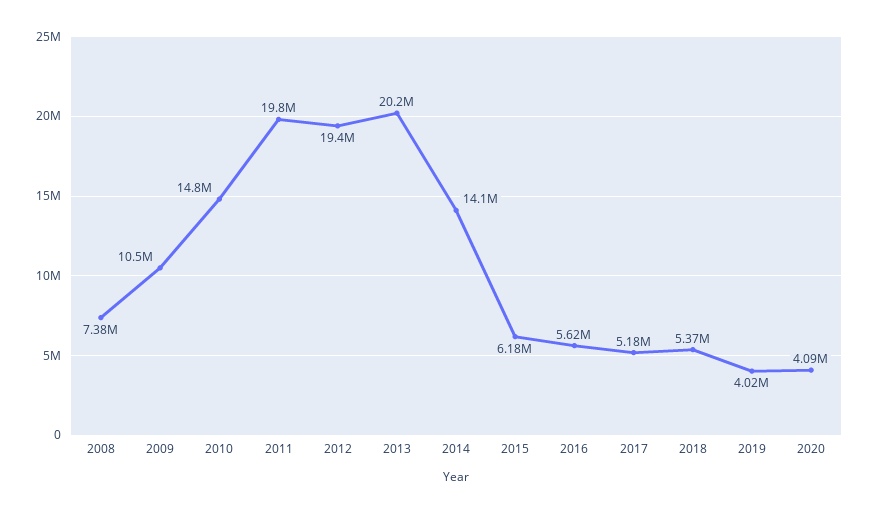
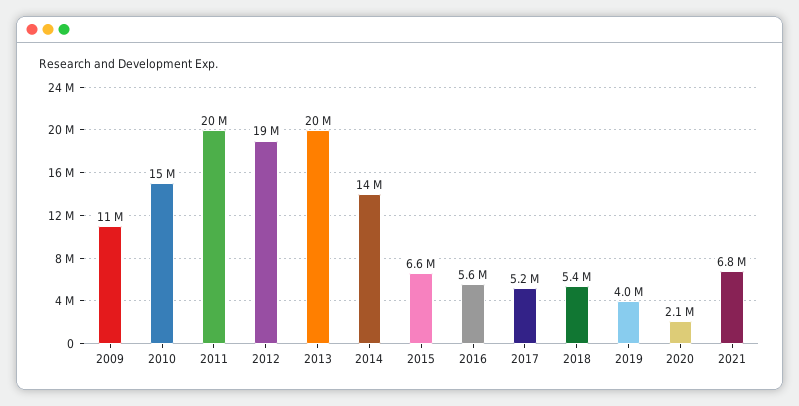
2008: 7380000 -> none
2015: 6180000 -> 6600000
2020: 4090000 -> 2100000
2021: none -> 6800000

